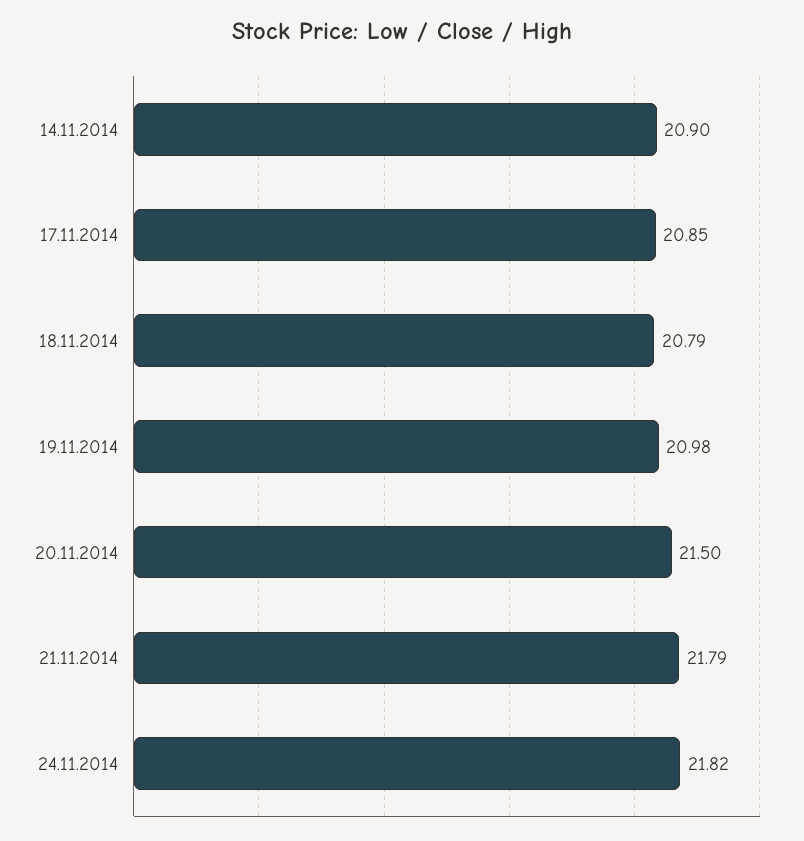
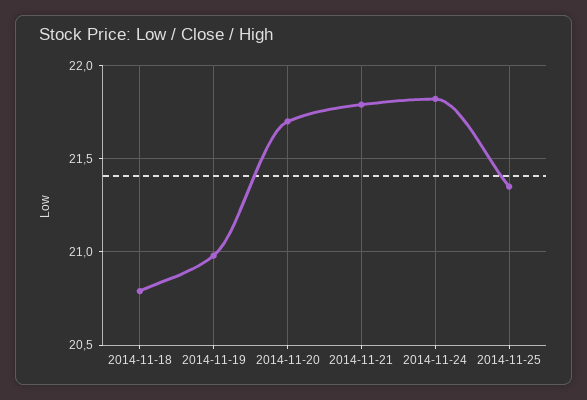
14.11.2014: 20.9 -> none
17.11.2014: 20.85 -> none
20.11.2014: 21.5 -> 21.7
2014-11-25: none -> 21.35

